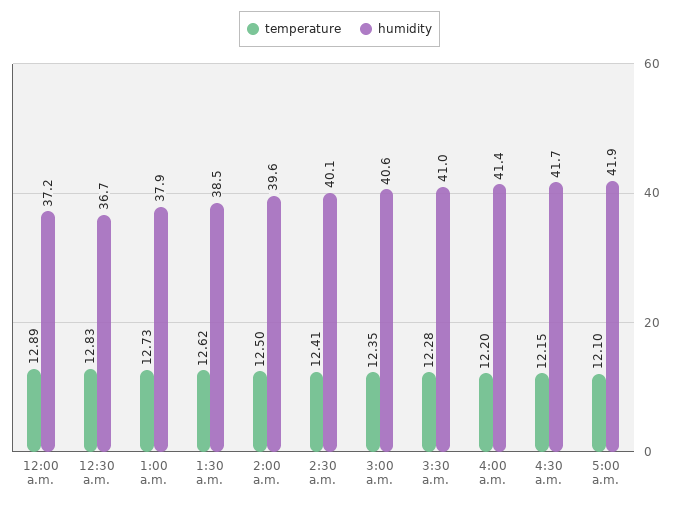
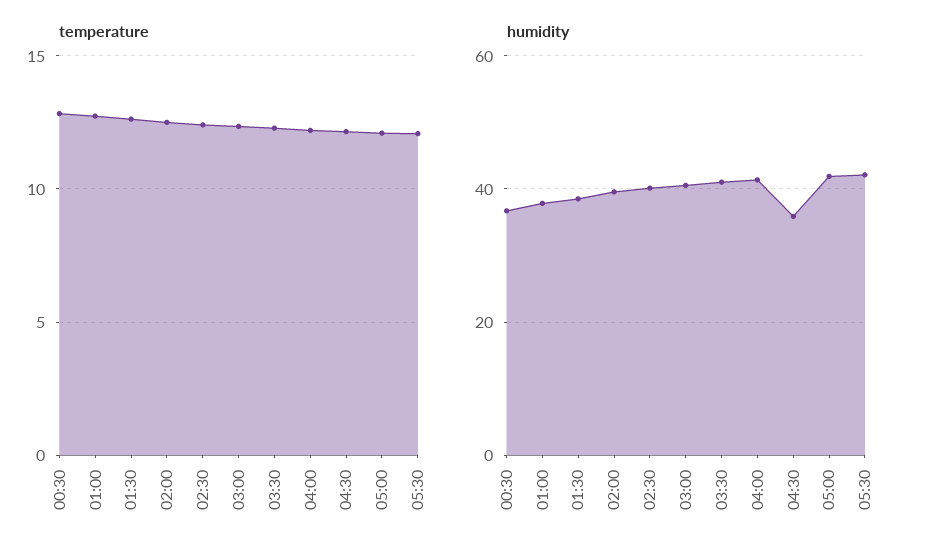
temperature, 12:00 a.m.: 12.89 -> none
humidity, 12:00 a.m.: 37.2 -> none
humidity, 4:30 a.m.: 41.7 -> 36
temperature, 05:30: none -> 12
humidity, 05:30: none -> 42

